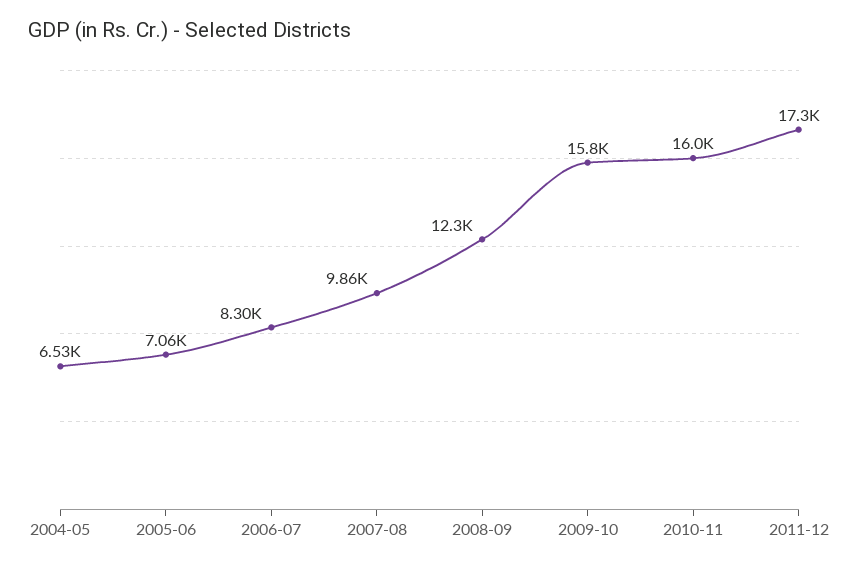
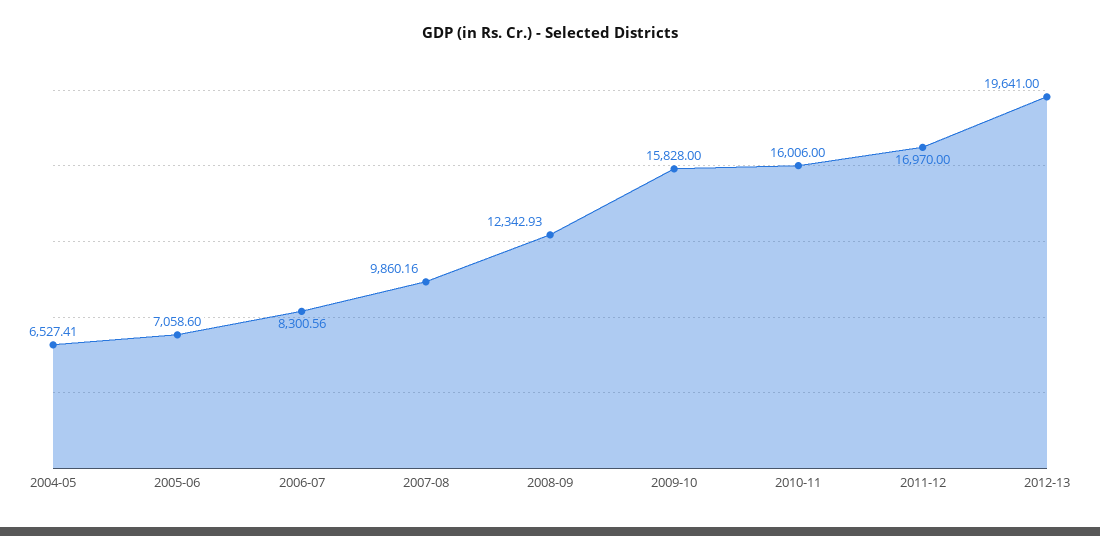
2011-12: 17300 -> 16970
2012-13: none -> 19641

